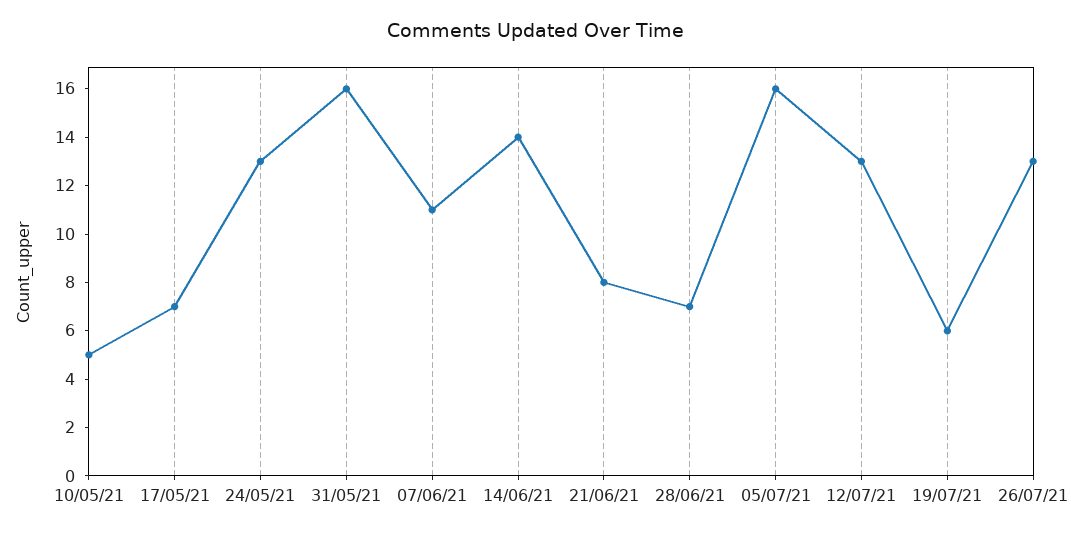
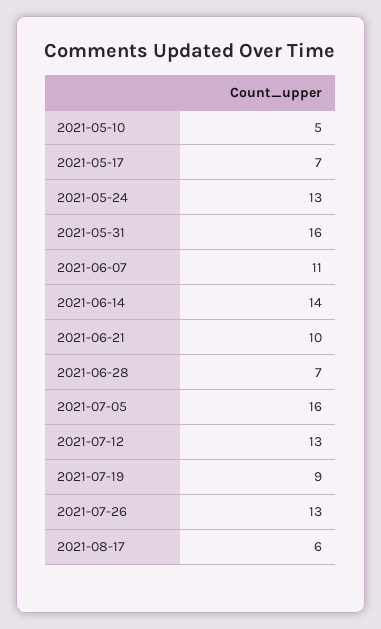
21/06/21: 8 -> 10
19/07/21: 6 -> 9
2021-08-17: none -> 6

